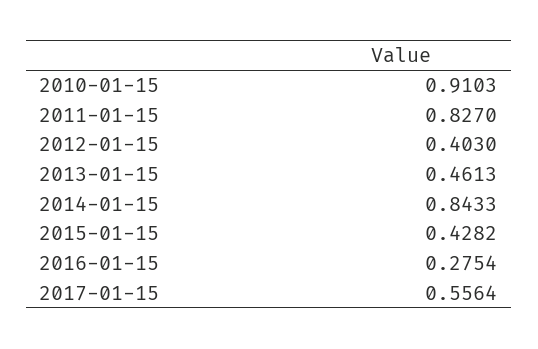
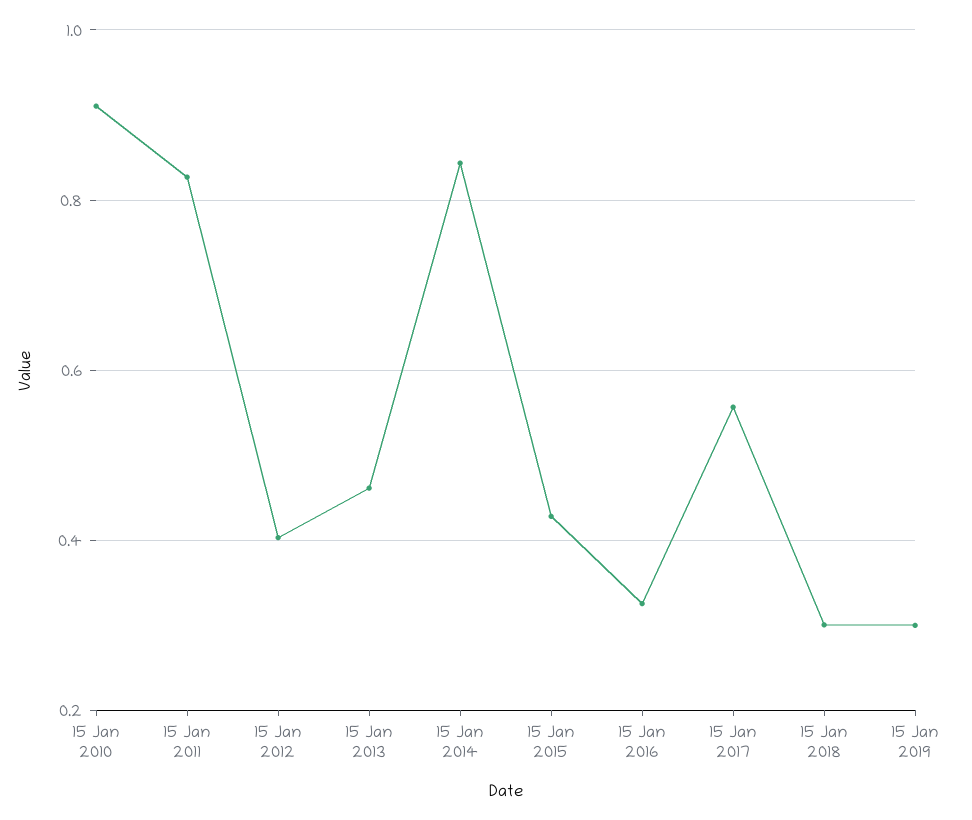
2016-01-15: 0.2754 -> 0.32
15 Jan 2018: none -> 0.3
15 Jan 2019: none -> 0.3

